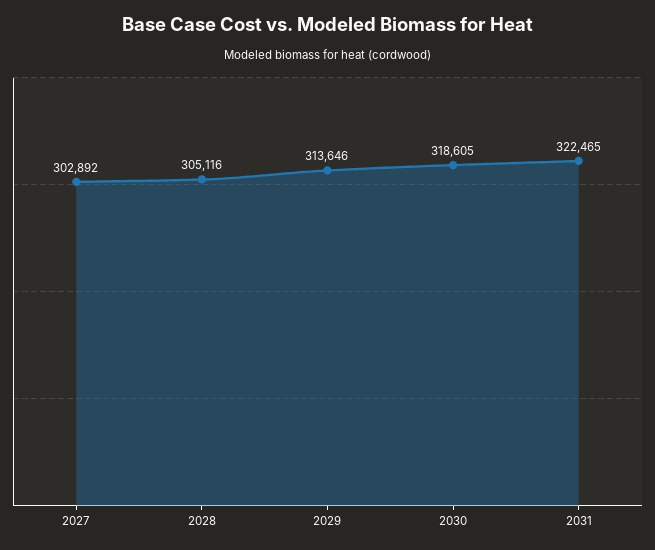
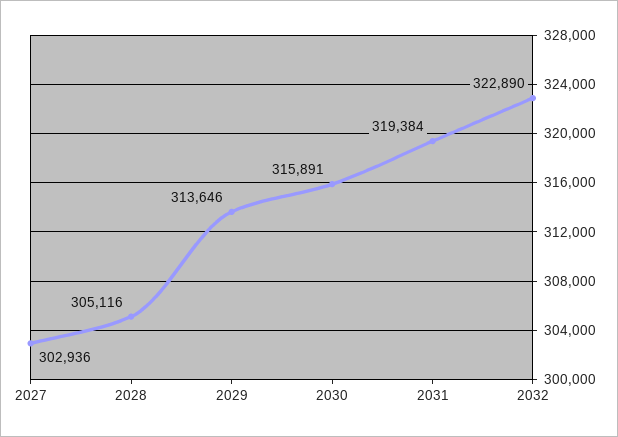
2027: 302892 -> 302936
2030: 318605 -> 315891
2031: 322465 -> 319384
2032: none -> 322890

